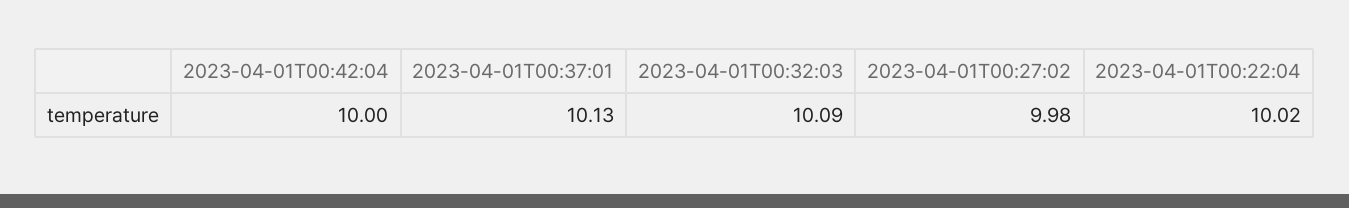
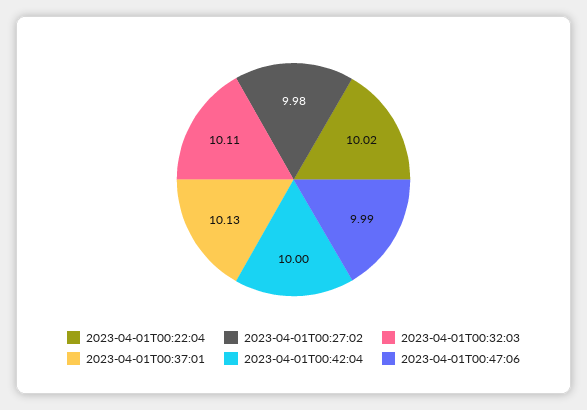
2023-04-01T00:32:03: 10.09 -> 10.11
2023-04-01T00:47:06: none -> 9.99

